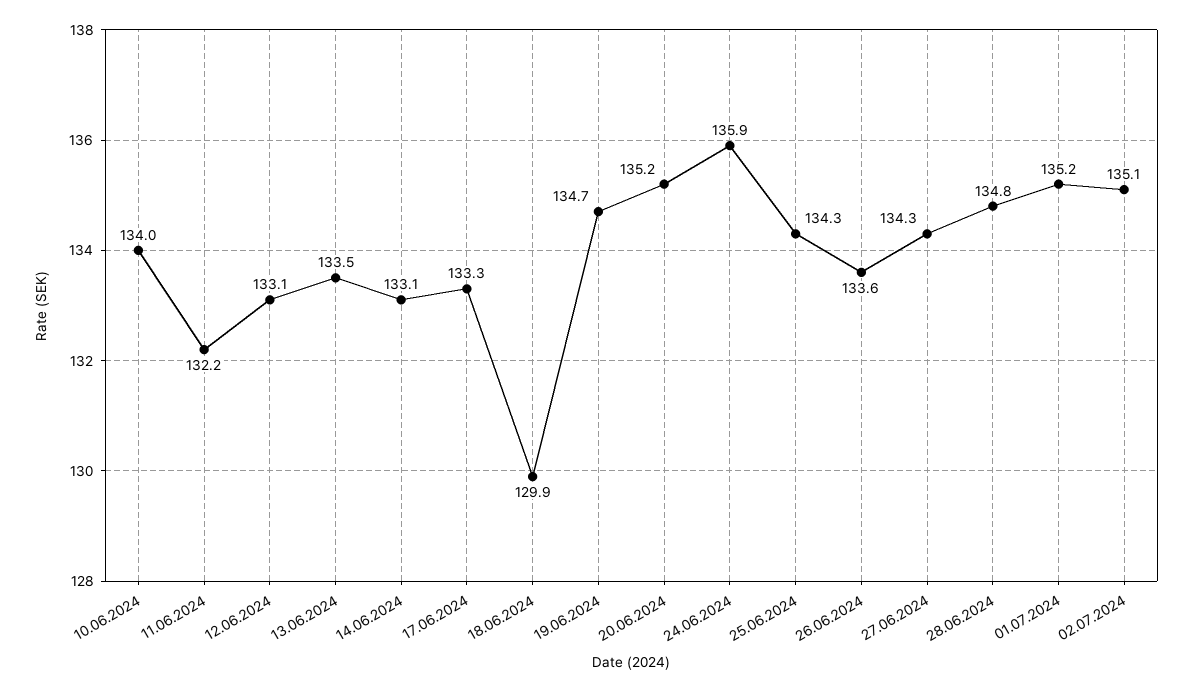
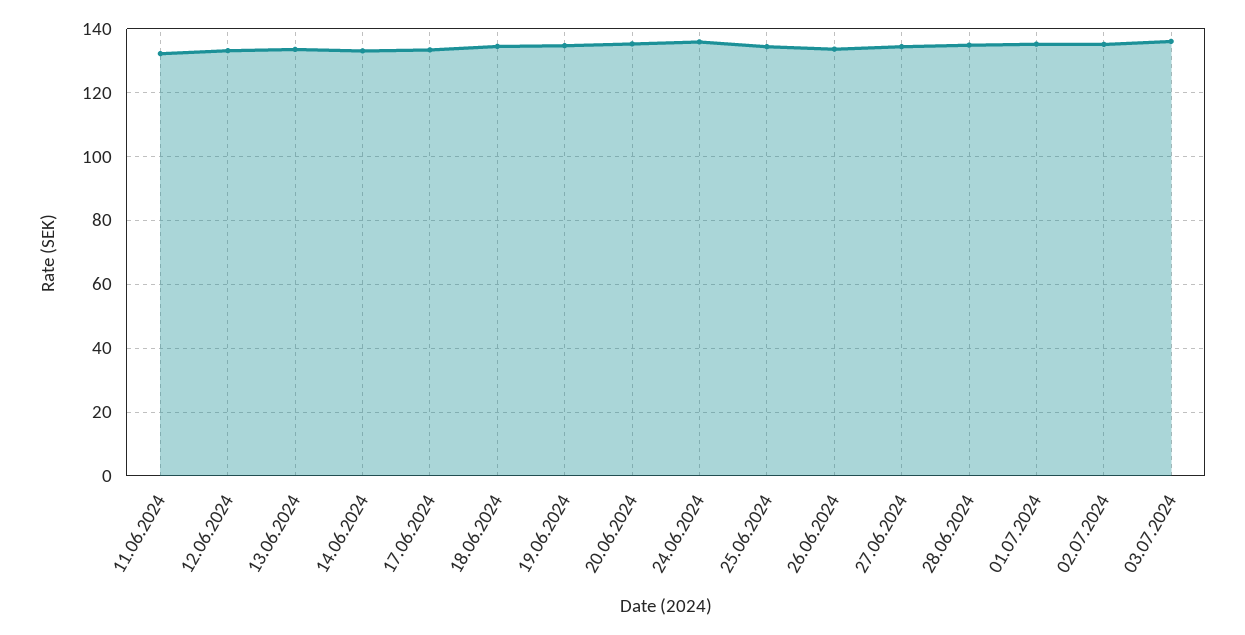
10.06.2024: 134 -> none
18.06.2024: 129.9 -> 134
03.07.2024: none -> 136

